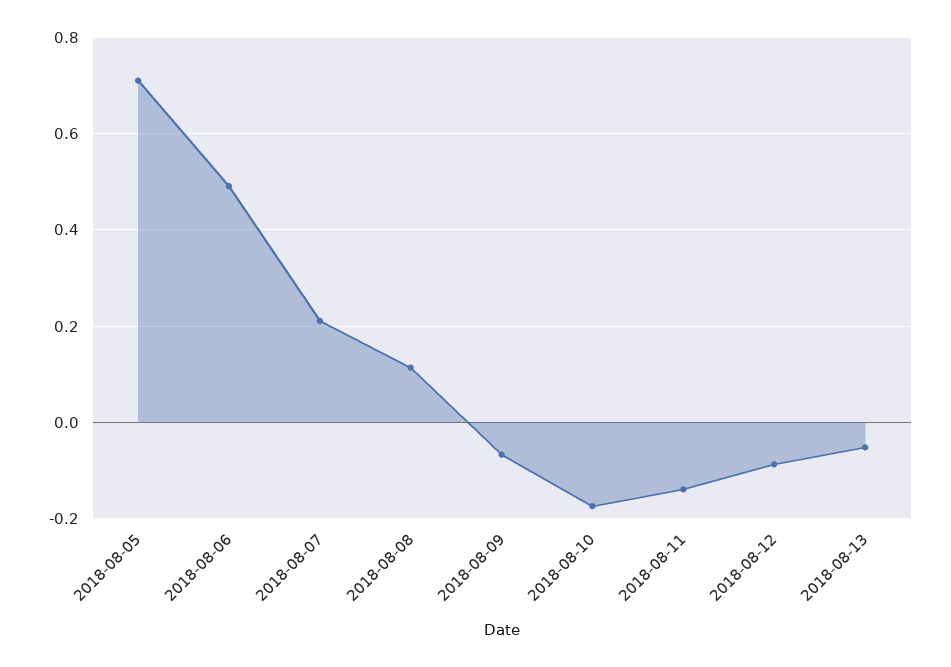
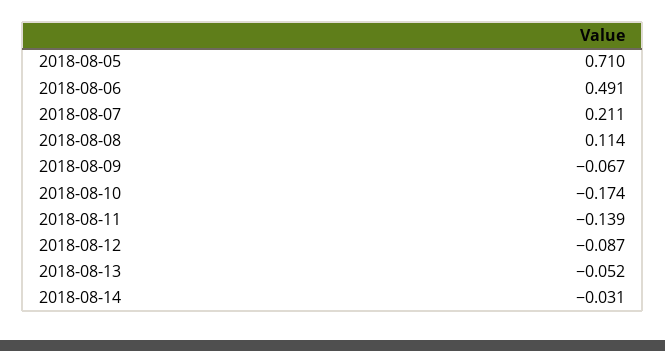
2018-08-14: none -> -0.031

